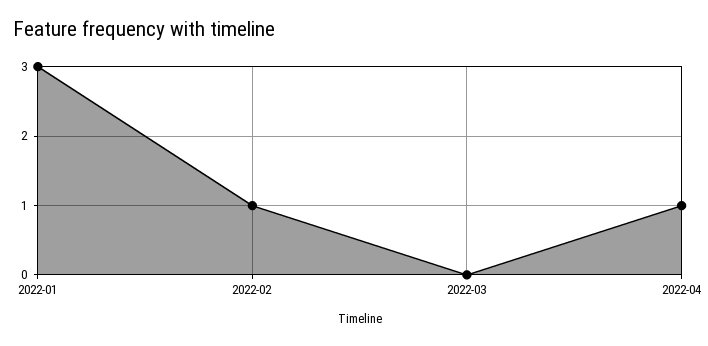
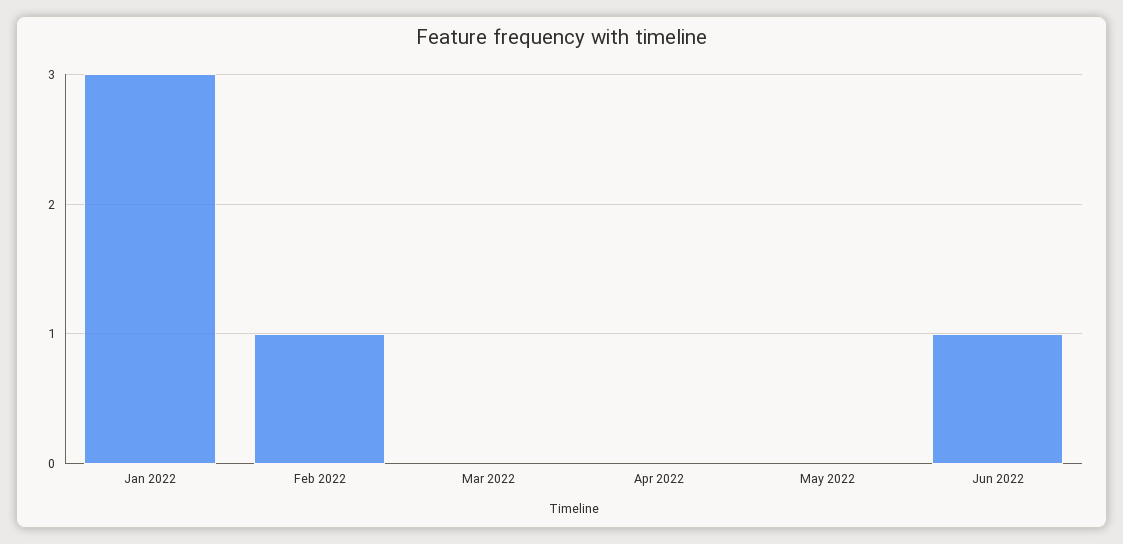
2022-04: 1 -> 0
May 2022: none -> 0
Jun 2022: none -> 1

